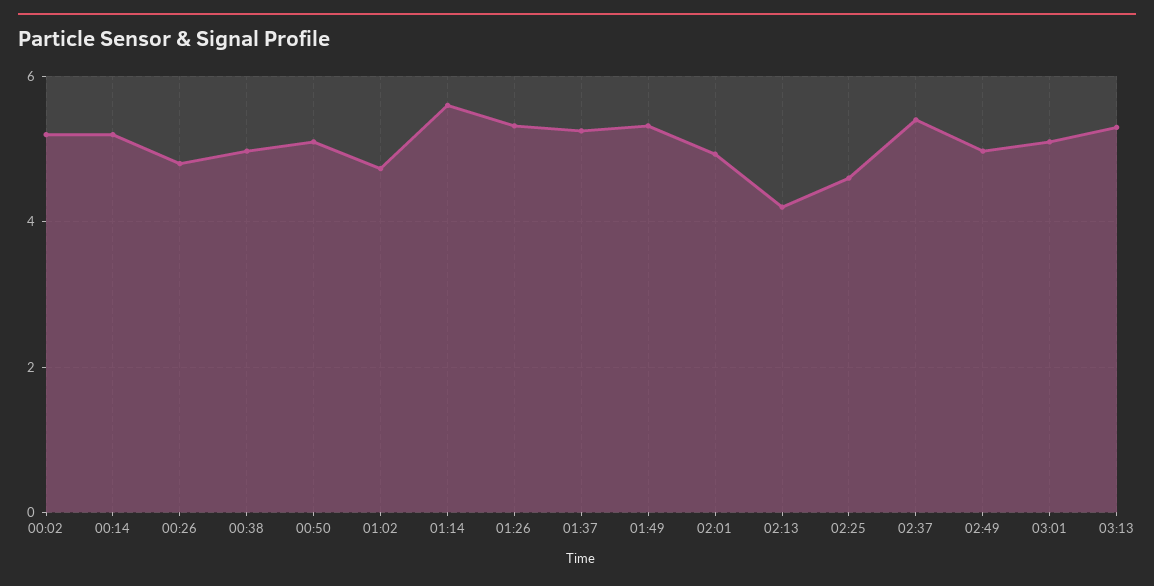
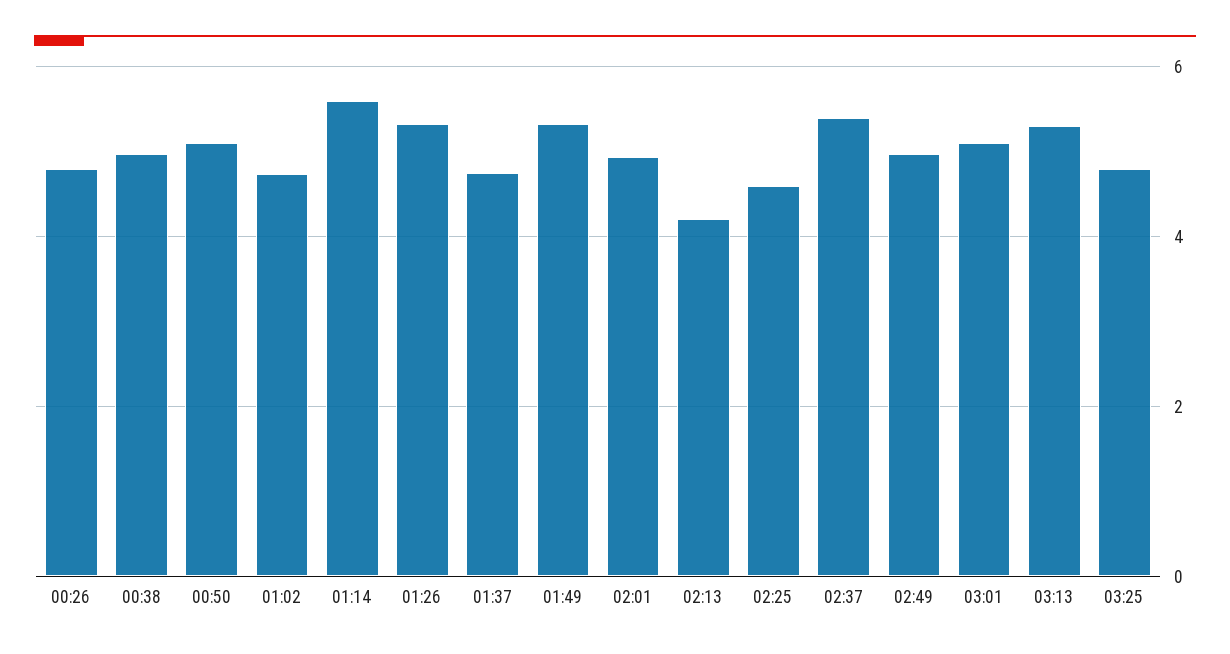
00:02: 5.2 -> none
00:14: 5.2 -> none
01:37: 5.2 -> 4.8
03:25: none -> 4.8

